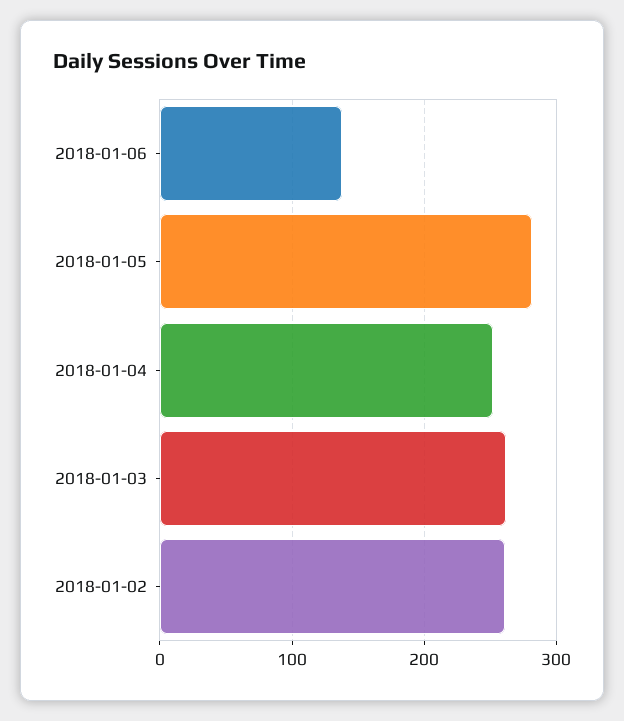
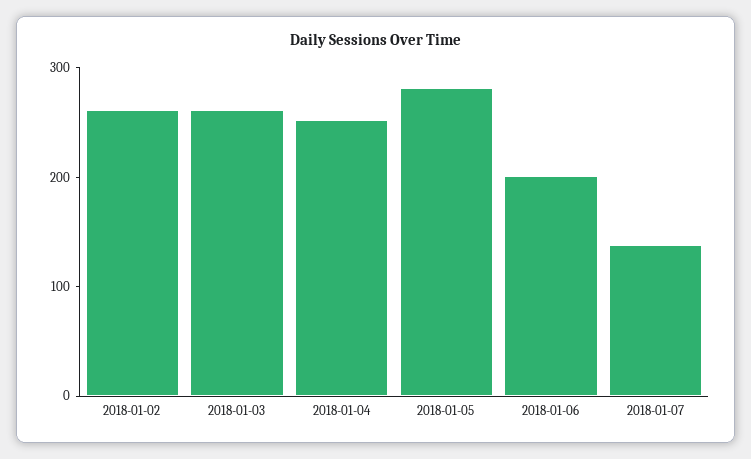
2018-01-06: 140 -> 200
2018-01-07: none -> 140

